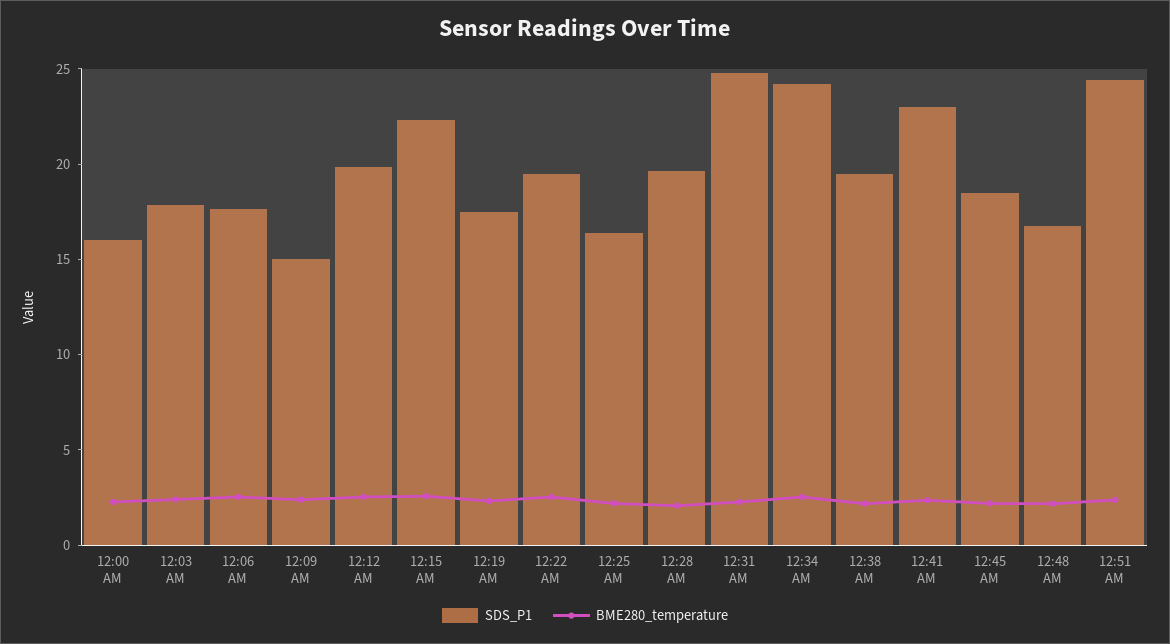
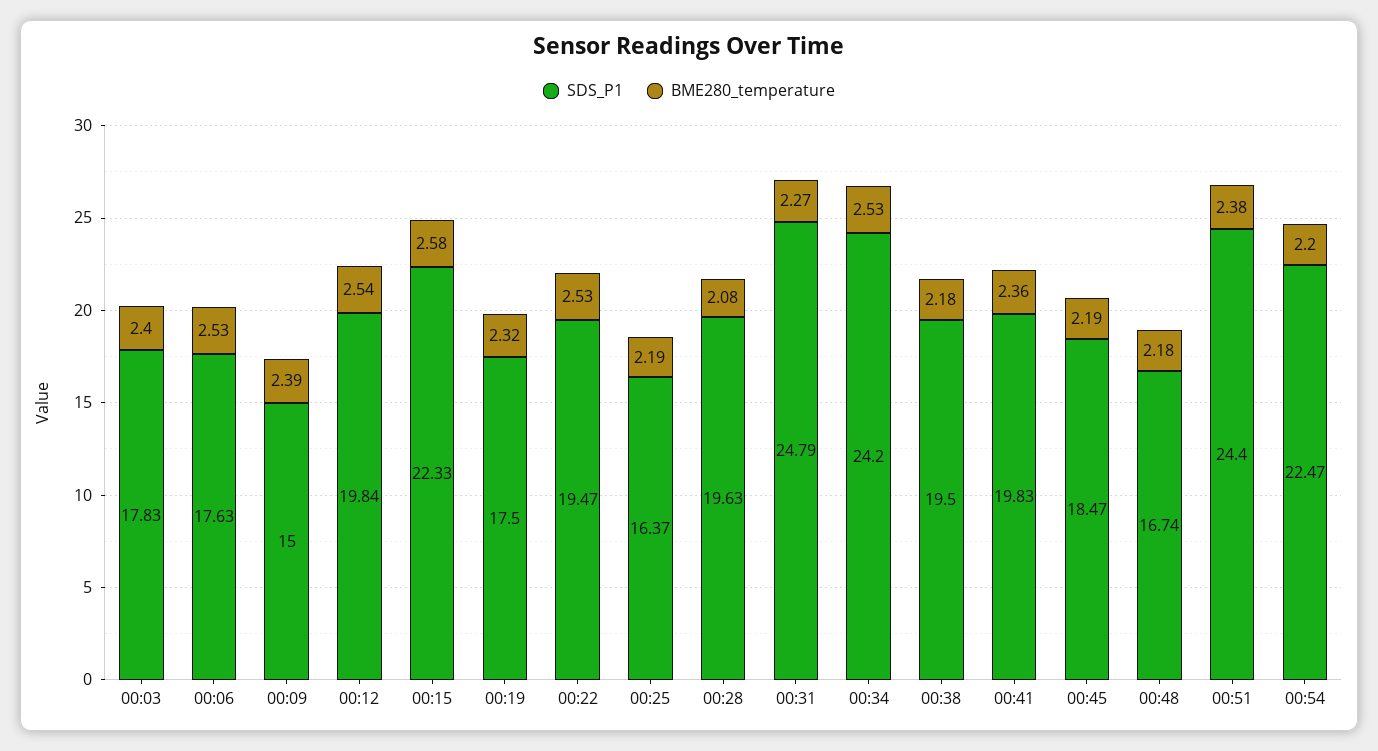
SDS_P1, 12:00 AM: 16 -> none
BME280_temperature, 12:00 AM: 2 -> none
SDS_P1, 12:41 AM: 23 -> 19.83
SDS_P1, 00:54: none -> 22.47
BME280_temperature, 00:54: none -> 2.2

